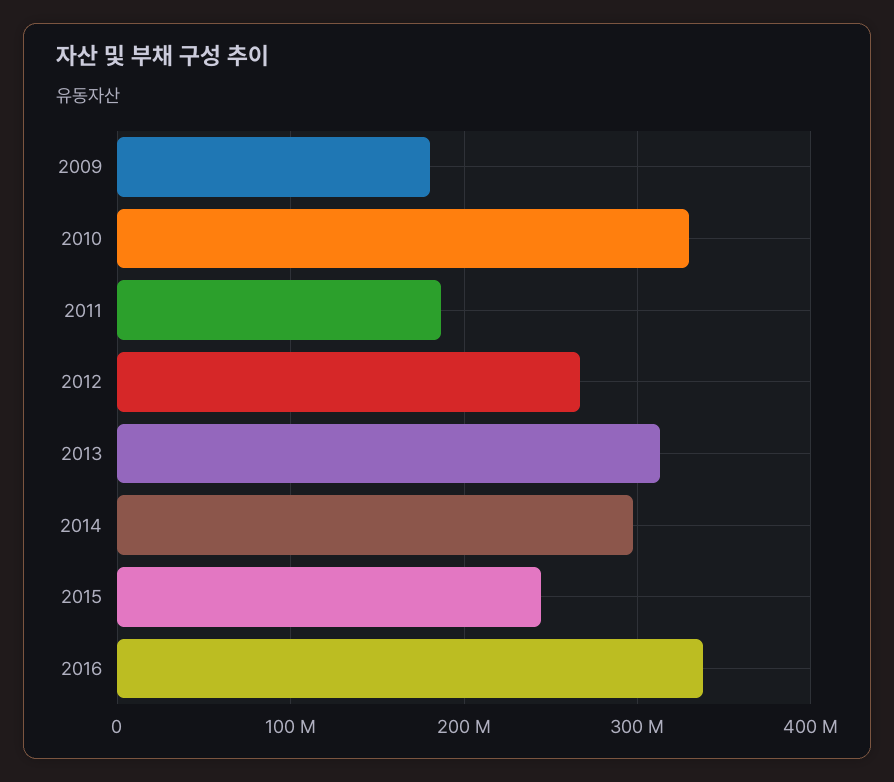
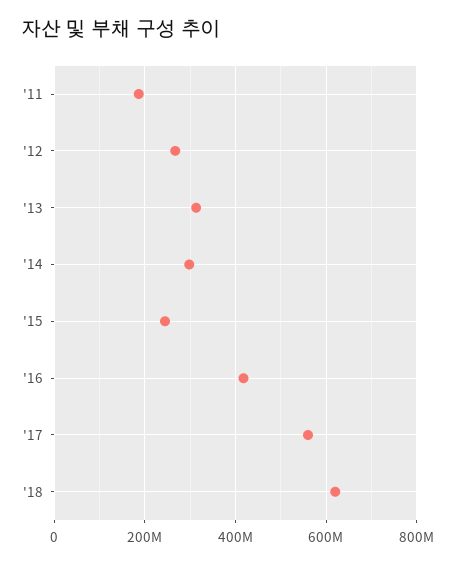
2009: 180000000 -> none
2010: 330000000 -> none
2016: 340000000 -> 420000000
'17: none -> 560000000
'18: none -> 620000000

